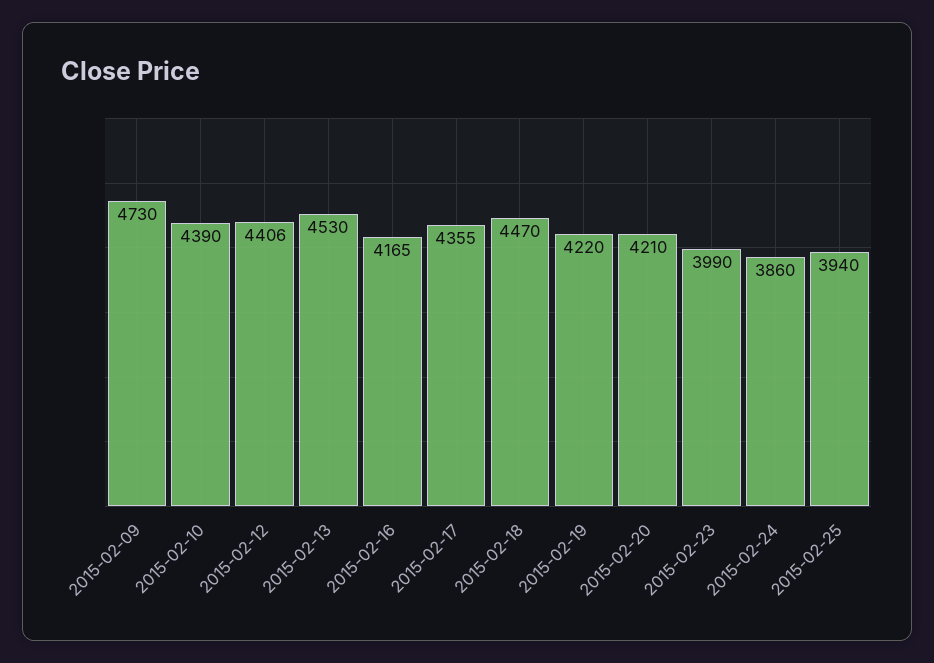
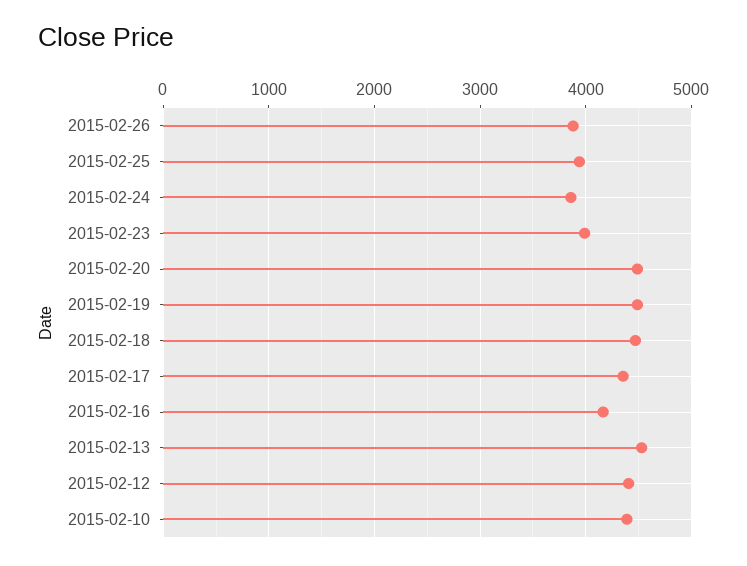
2015-02-09: 4730 -> none
2015-02-19: 4220 -> 4500
2015-02-20: 4210 -> 4500
2015-02-26: none -> 3900

